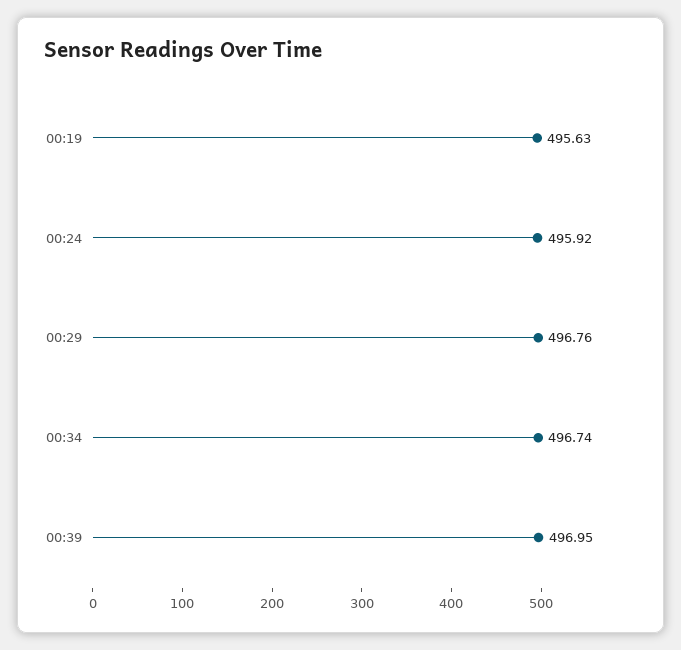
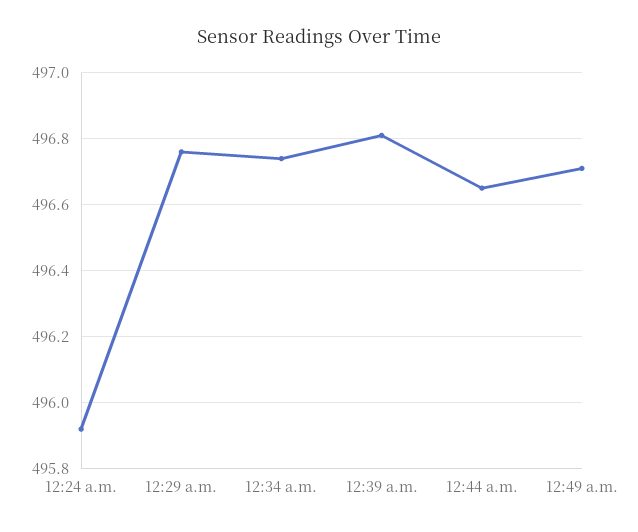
00:19: 495.63 -> none
00:39: 496.95 -> 496.8
12:44 a.m.: none -> 496.65
12:49 a.m.: none -> 496.7

